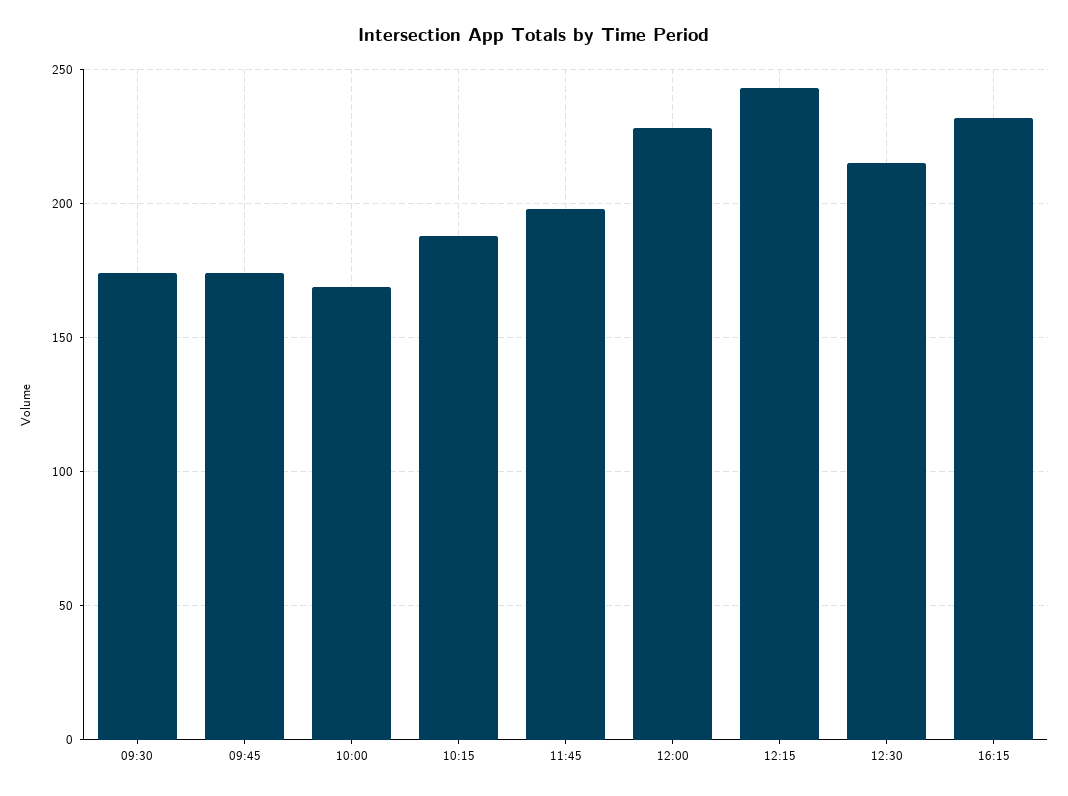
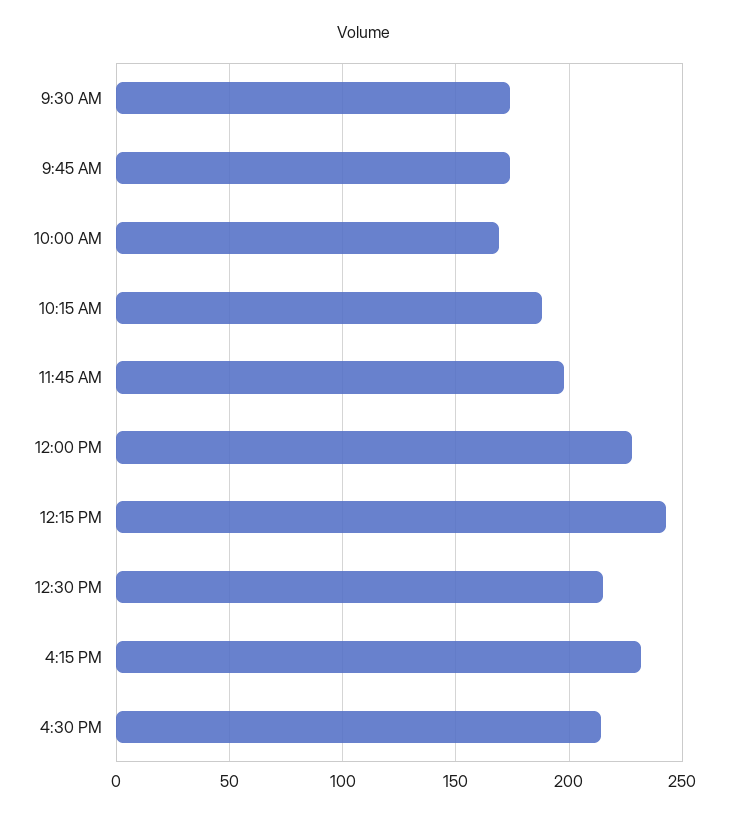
4:30 PM: none -> 215

